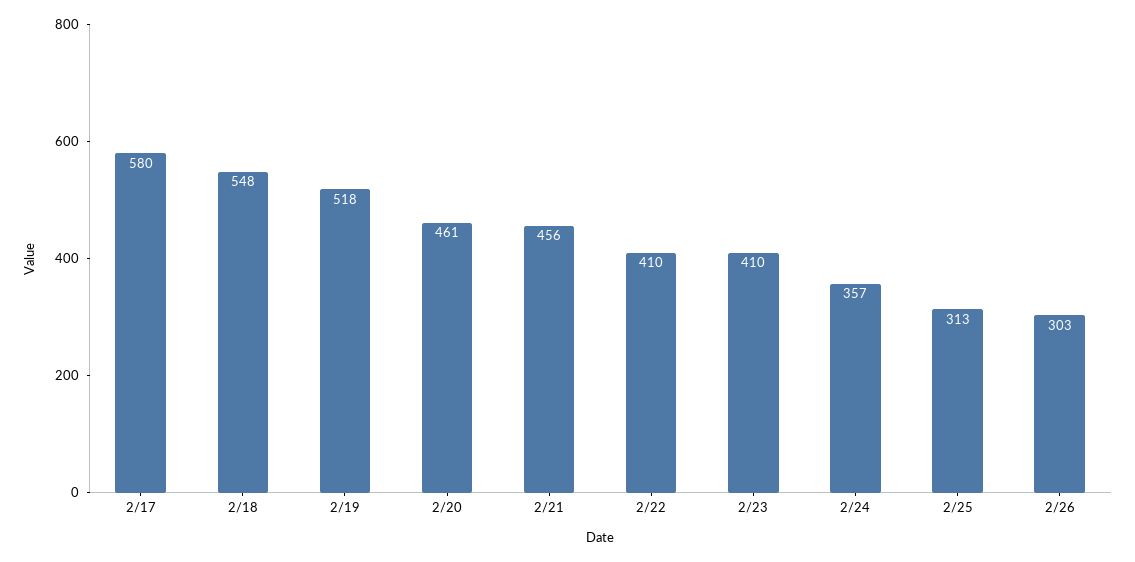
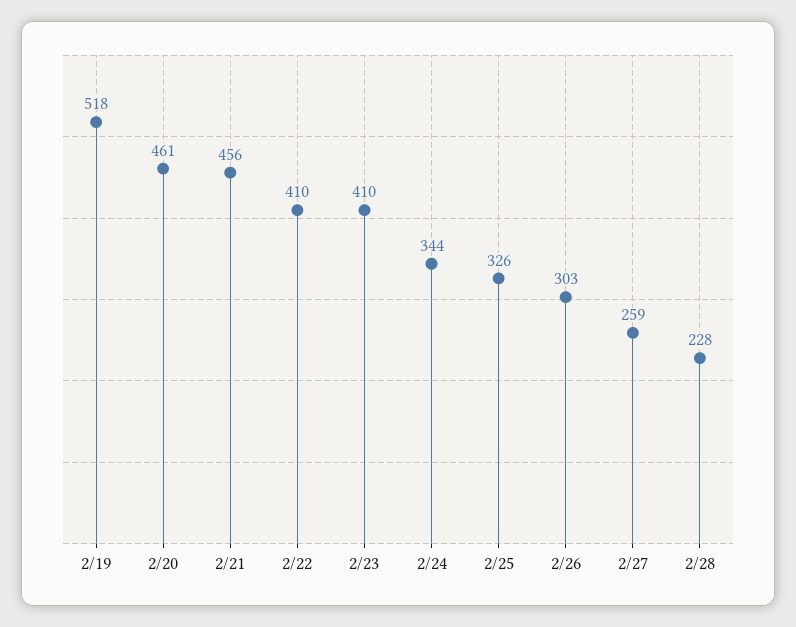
2/17: 580 -> none
2/18: 548 -> none
2/24: 357 -> 344
2/25: 313 -> 326
2/27: none -> 259
2/28: none -> 228

